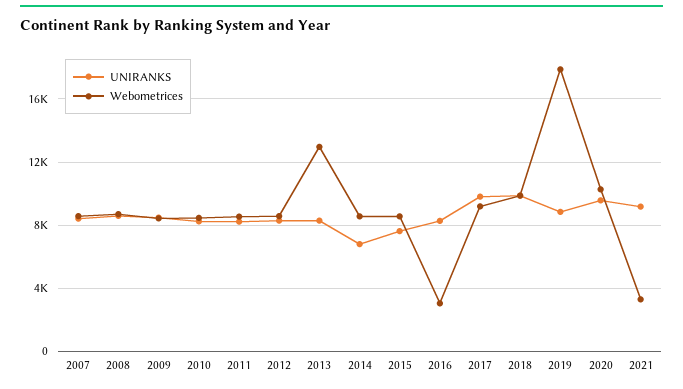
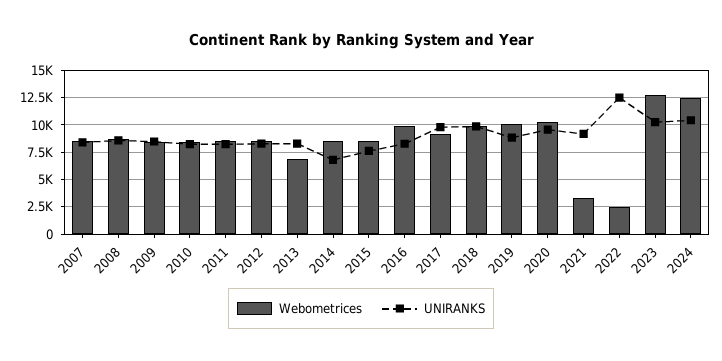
Webometrices, 2013: 13000 -> 7500
Webometrices, 2016: 3000 -> 10000
Webometrices, 2019: 18000 -> 10000
Webometrices, 2022: none -> 2500
UNIRANKS, 2022: none -> 12500
Webometrices, 2023: none -> 12500
UNIRANKS, 2023: none -> 10000
Webometrices, 2024: none -> 12500
UNIRANKS, 2024: none -> 10000

